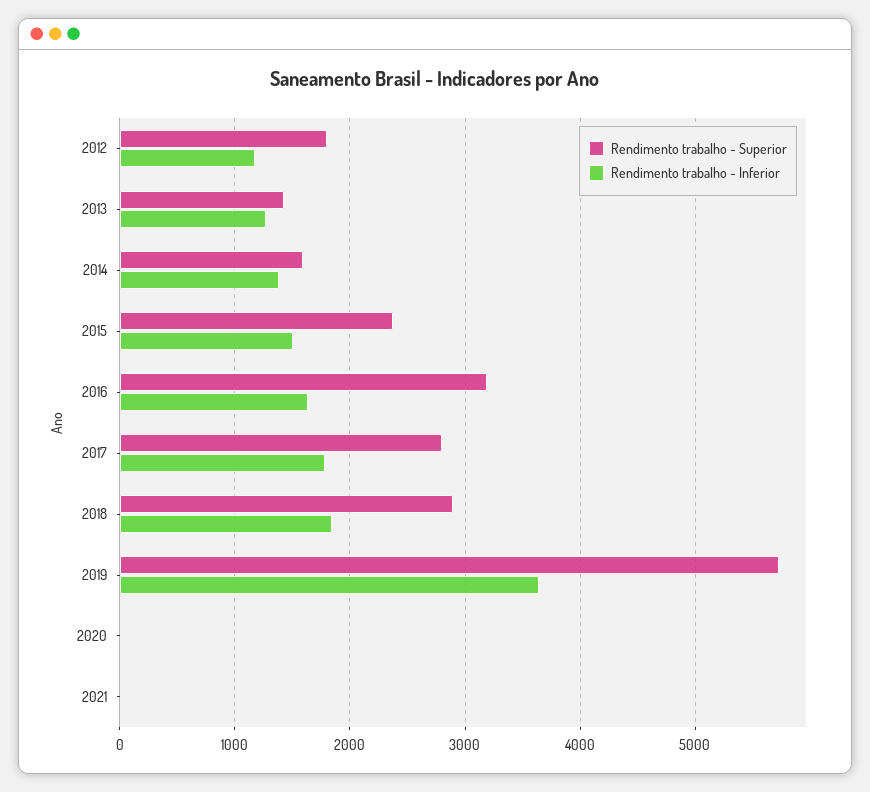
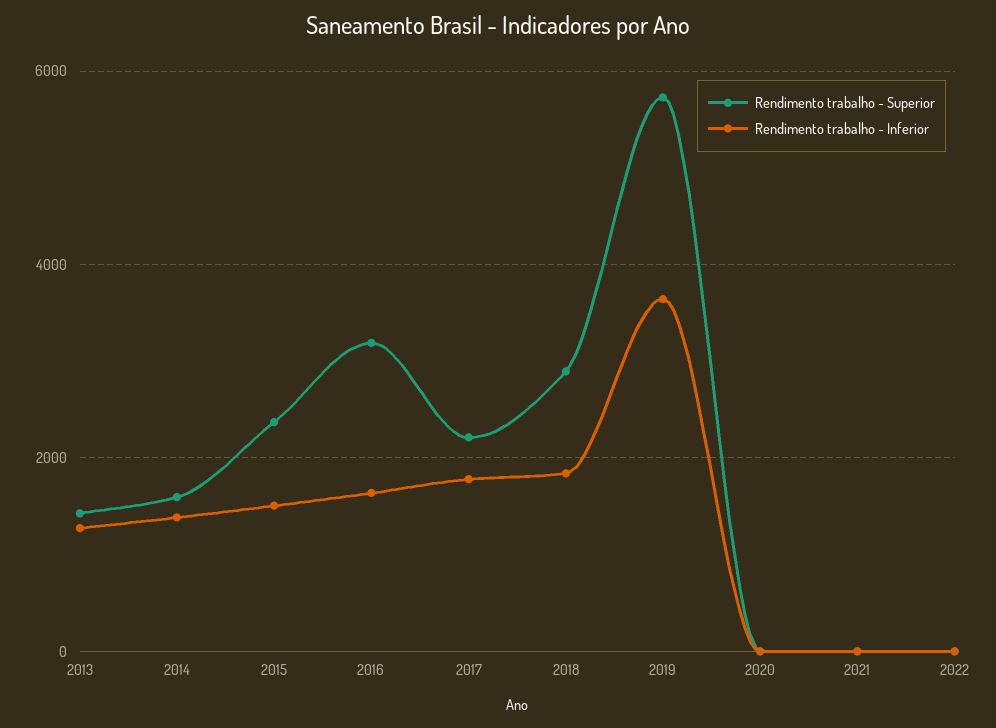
Rendimento trabalho - Superior, 2012: 1800 -> none
Rendimento trabalho - Inferior, 2012: 1200 -> none
Rendimento trabalho - Superior, 2017: 2800 -> 2200
Rendimento trabalho - Superior, 2022: none -> 0
Rendimento trabalho - Inferior, 2022: none -> 0

